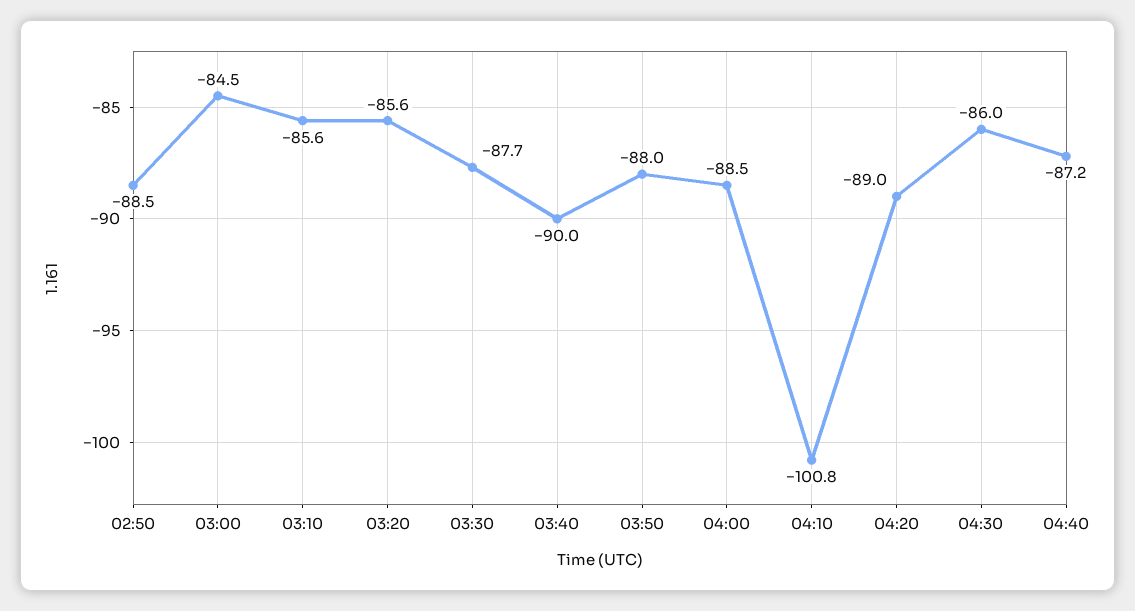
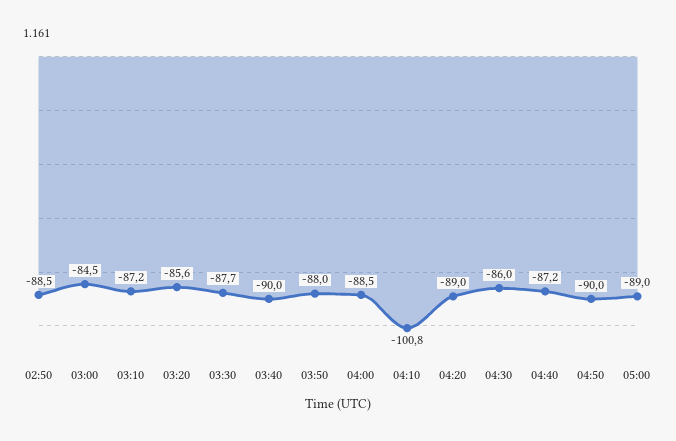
03:10: -85.6 -> -87.2
04:50: none -> -90
05:00: none -> -89

